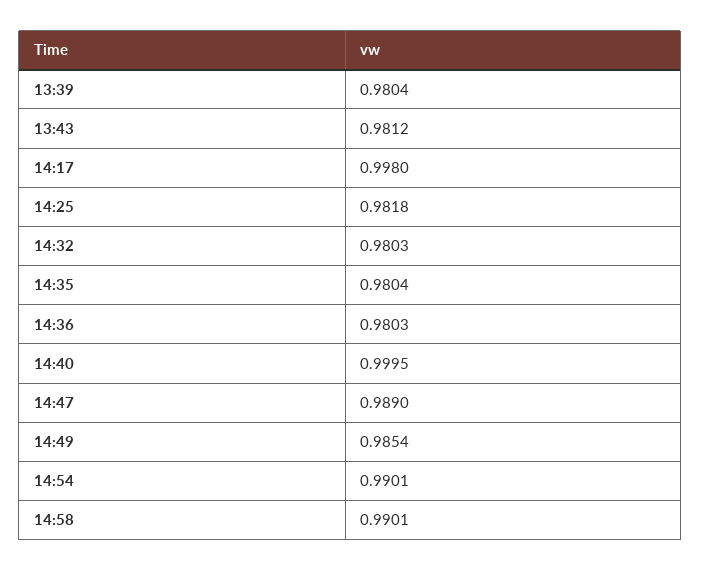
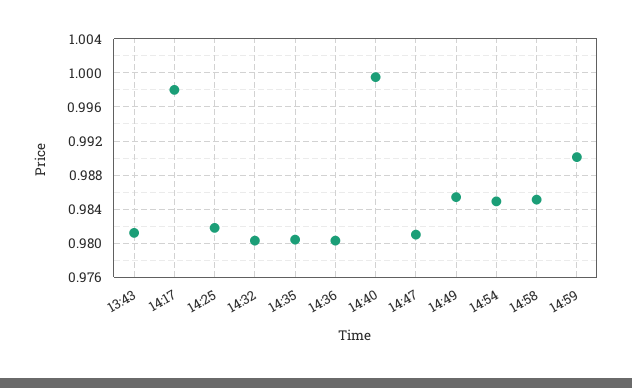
13:39: 0.9804 -> none
14:47: 0.989 -> 0.981
14:54: 0.9901 -> 0.985
14:58: 0.9901 -> 0.985
14:59: none -> 0.99

